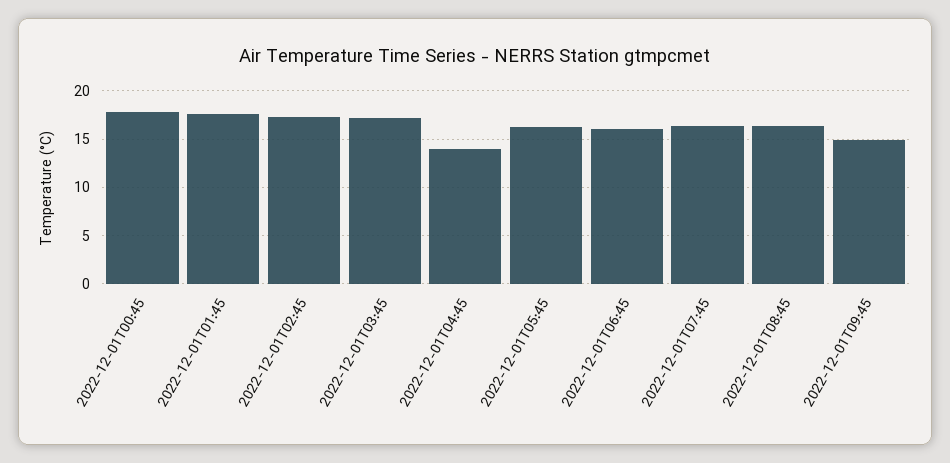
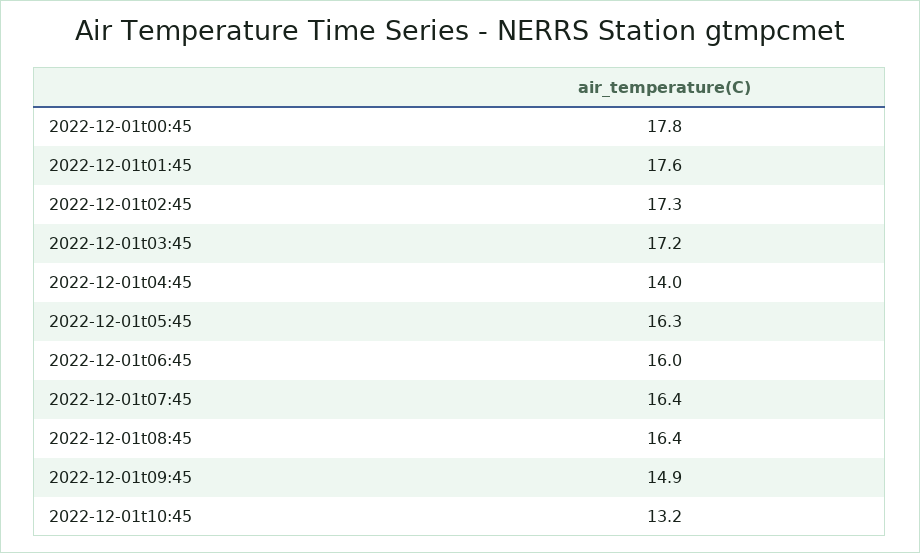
2022-12-01t10:45: none -> 13.2

